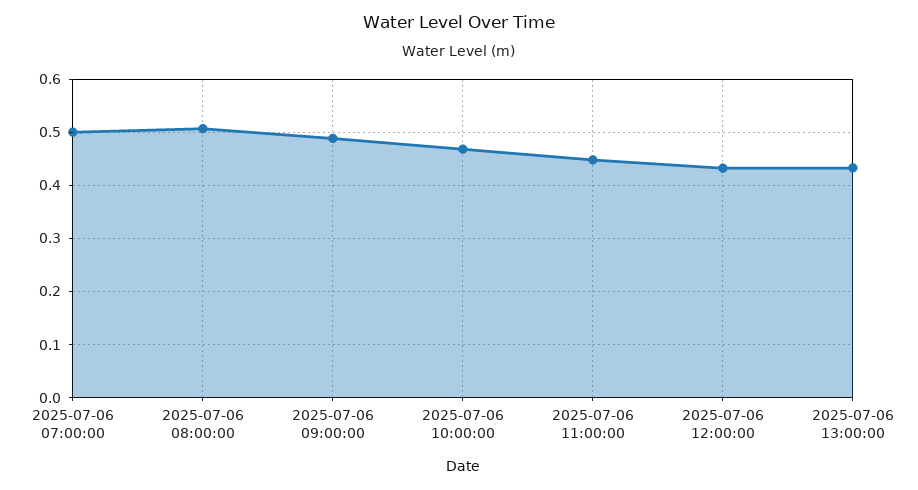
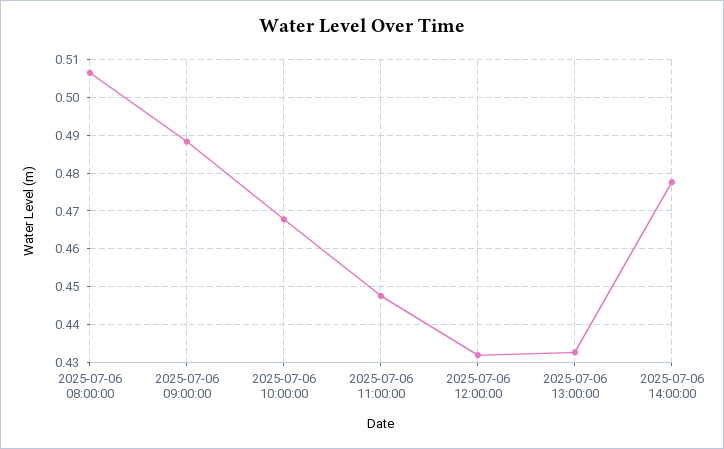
2025-07-06 07:00:00: 0.5 -> none
2025-07-06 14:00:00: none -> 0.478

